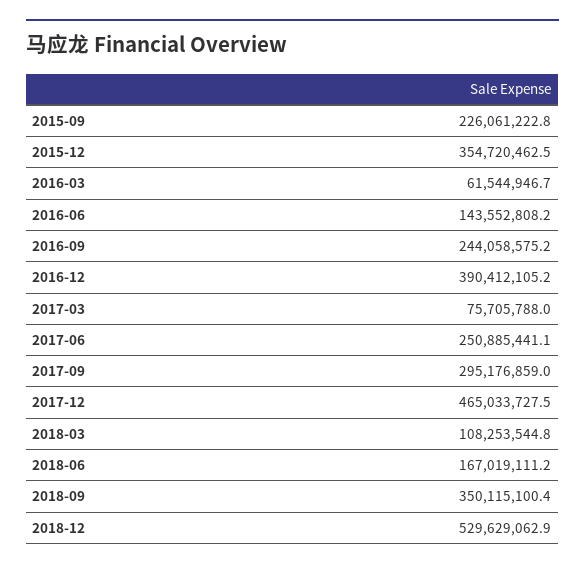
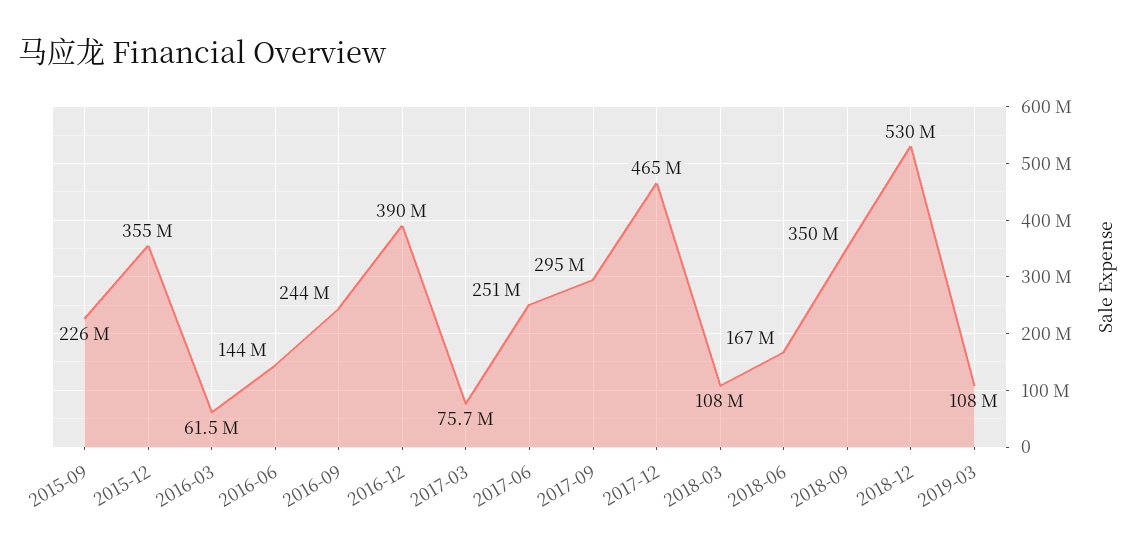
2019-03: none -> 108000000

